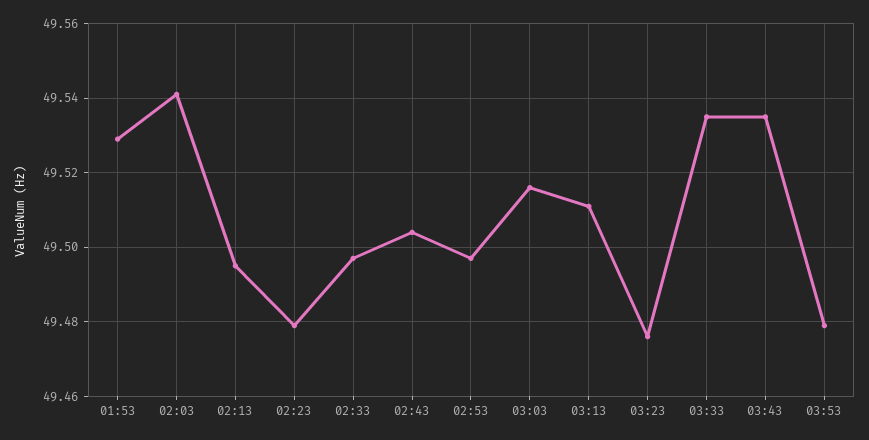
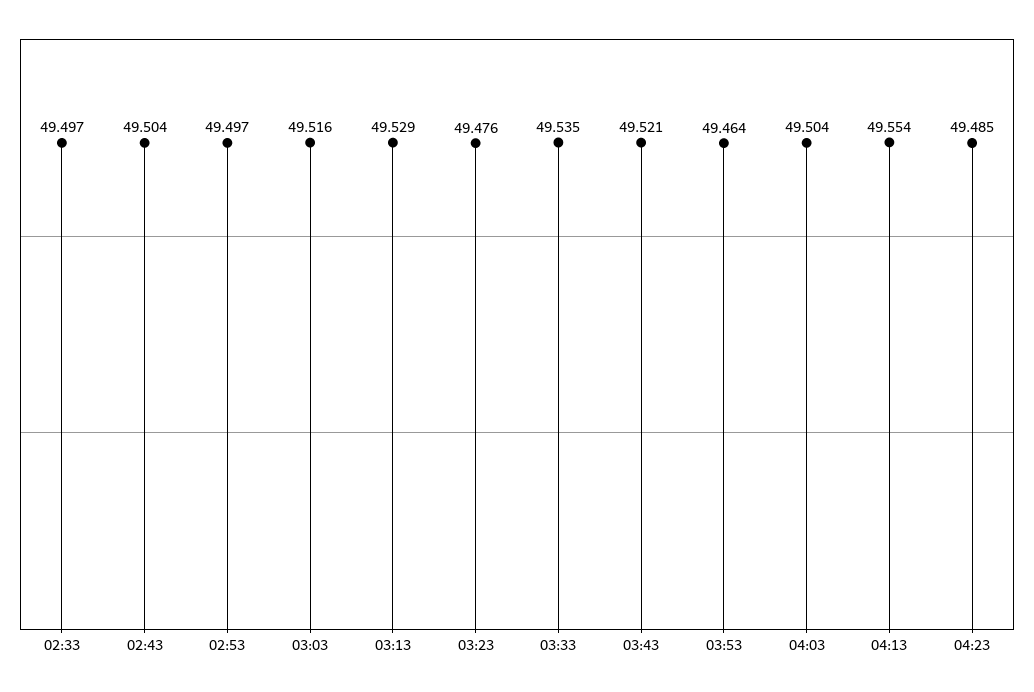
01:53: 49.53 -> none
02:03: 49.54 -> none
02:13: 49.495 -> none
02:23: 49.48 -> none
03:13: 49.51 -> 49.529
03:43: 49.535 -> 49.521
03:53: 49.48 -> 49.464
04:03: none -> 49.504
04:13: none -> 49.554
04:23: none -> 49.485

